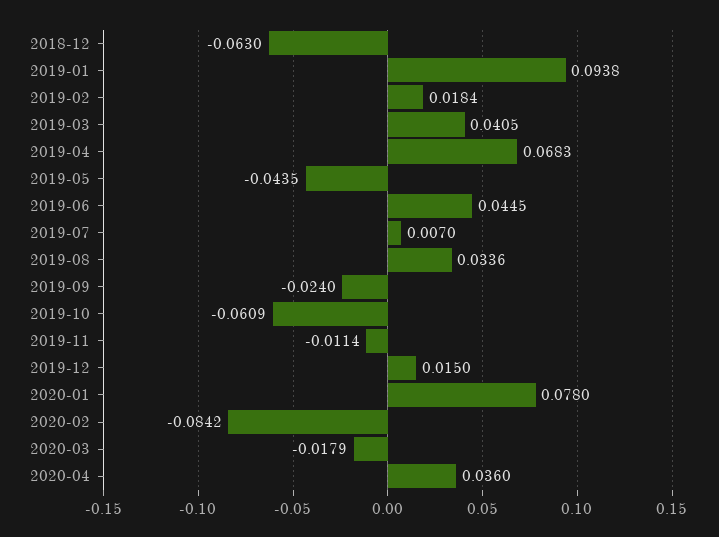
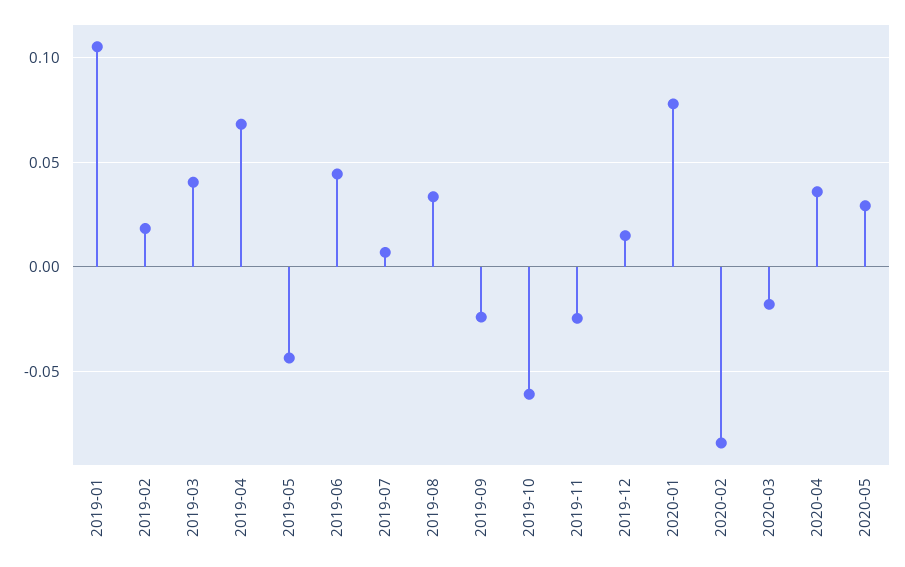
2018-12: -0.063 -> none
2019-01: 0.0938 -> 0.105
2019-11: -0.0114 -> -0.025
2020-05: none -> 0.03

